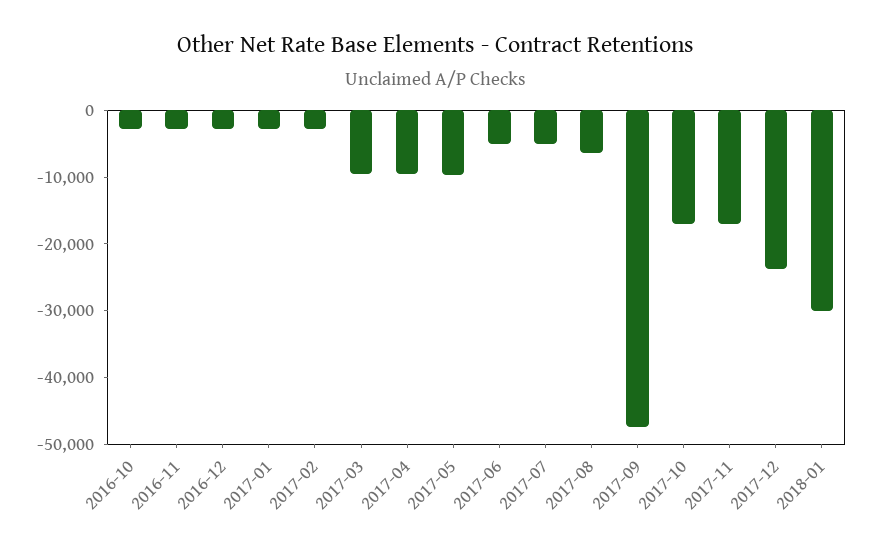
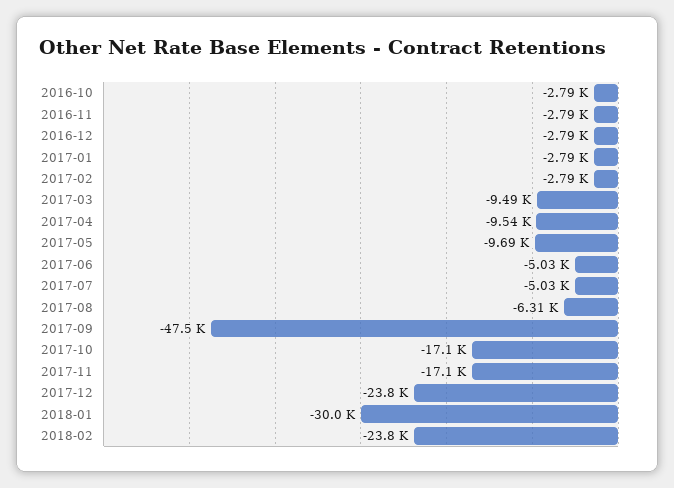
2018-02: none -> -23800

